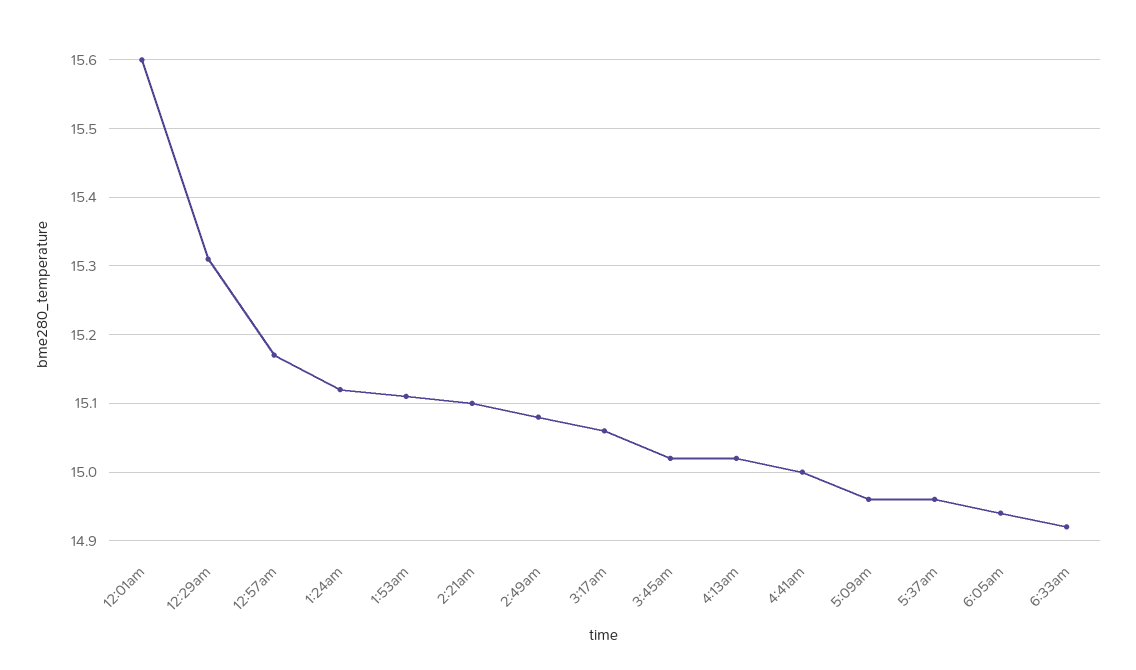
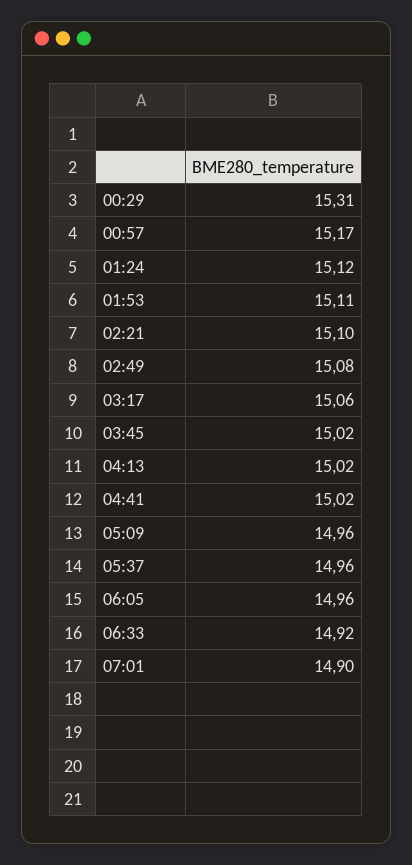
12:01am: 15.6 -> none
4:41am: 15 -> 15.02
6:05am: 14.94 -> 14.96
07:01: none -> 14.9

